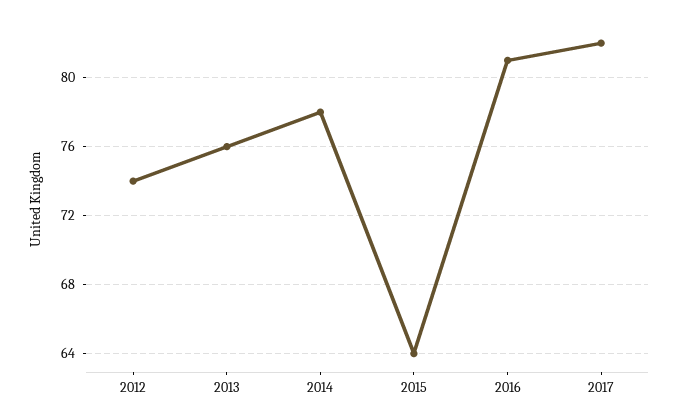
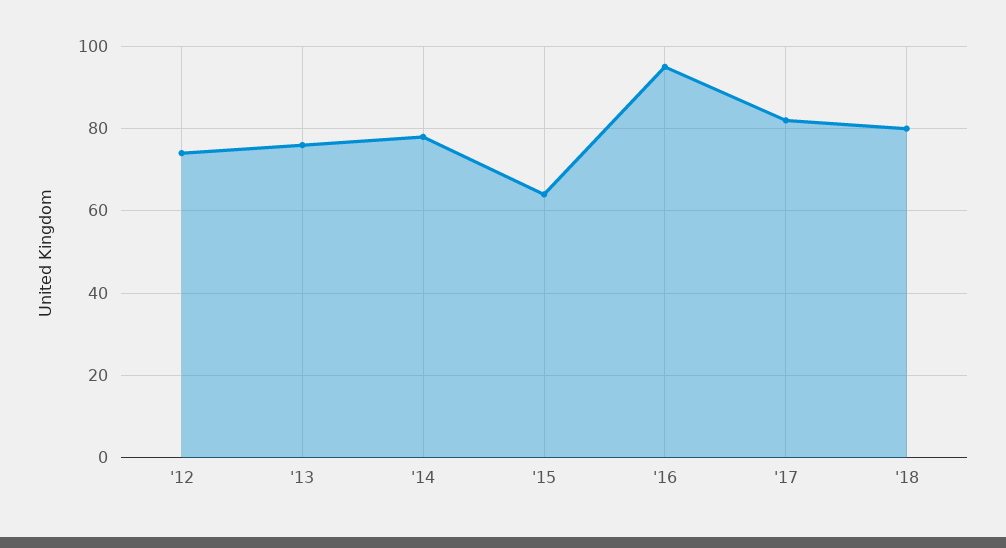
2016: 81 -> 95
'18: none -> 80

